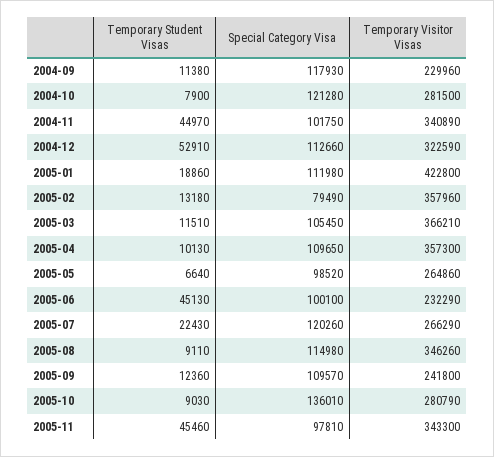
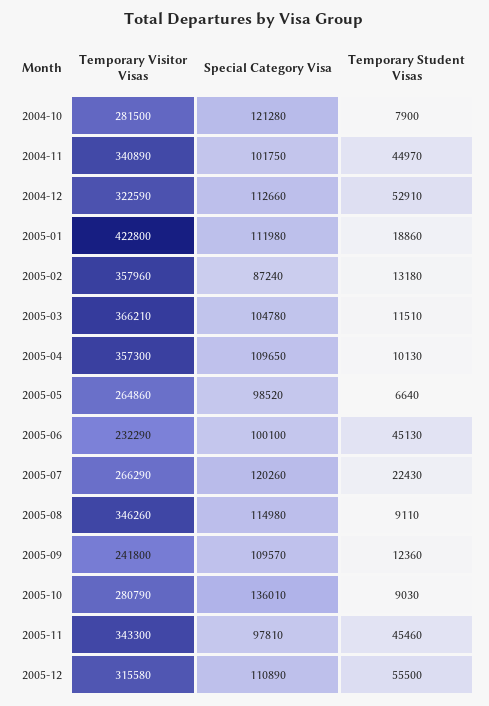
Temporary Student Visas, 2004-09: 11380 -> none
Special Category Visa, 2004-09: 117930 -> none
Temporary Visitor Visas, 2004-09: 229960 -> none
Special Category Visa, 2005-02: 79490 -> 87240
Special Category Visa, 2005-03: 105450 -> 104780
Temporary Visitor Visas, 2005-12: none -> 315580
Special Category Visa, 2005-12: none -> 110890
Temporary Student Visas, 2005-12: none -> 55500

